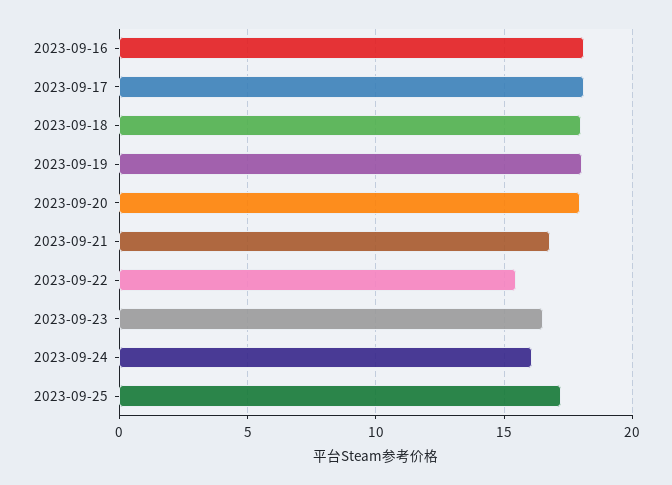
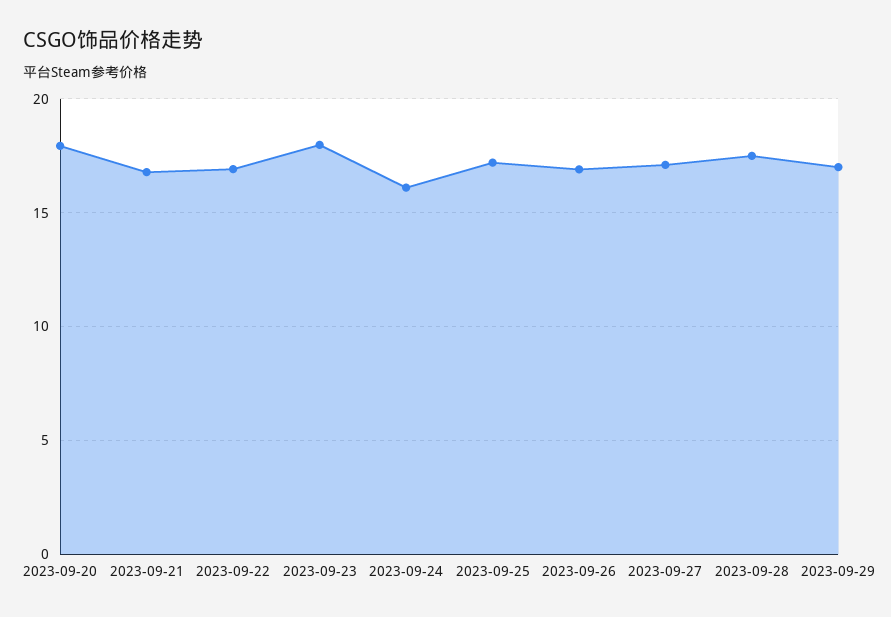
2023-09-16: 18 -> none
2023-09-17: 18 -> none
2023-09-18: 18 -> none
2023-09-19: 18 -> none
2023-09-22: 15.5 -> 17
2023-09-23: 16.5 -> 18
2023-09-26: none -> 17
2023-09-27: none -> 17
2023-09-28: none -> 17.5
2023-09-29: none -> 17

